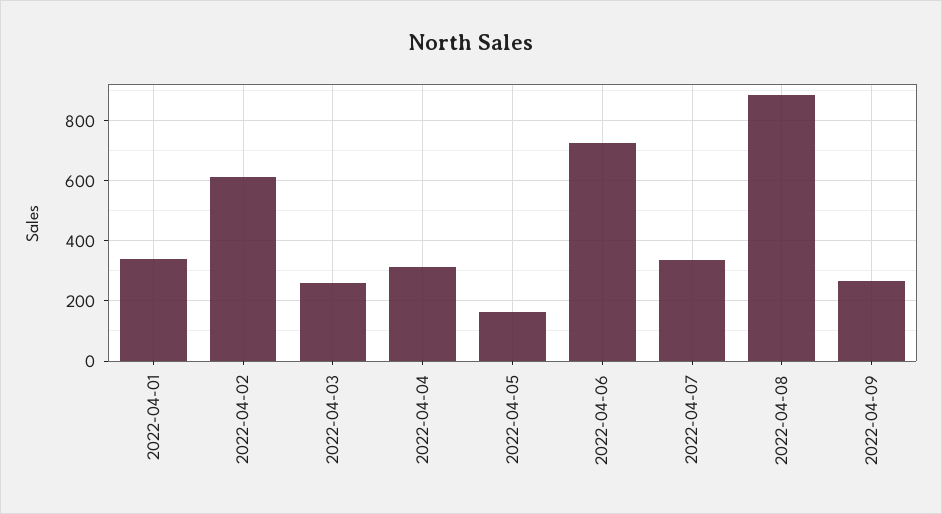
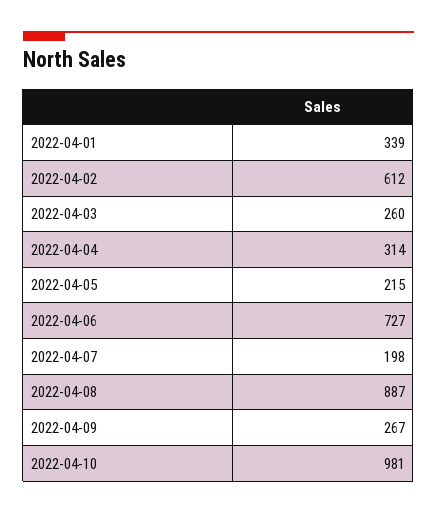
2022-04-05: 160 -> 215
2022-04-07: 340 -> 198
2022-04-10: none -> 981

